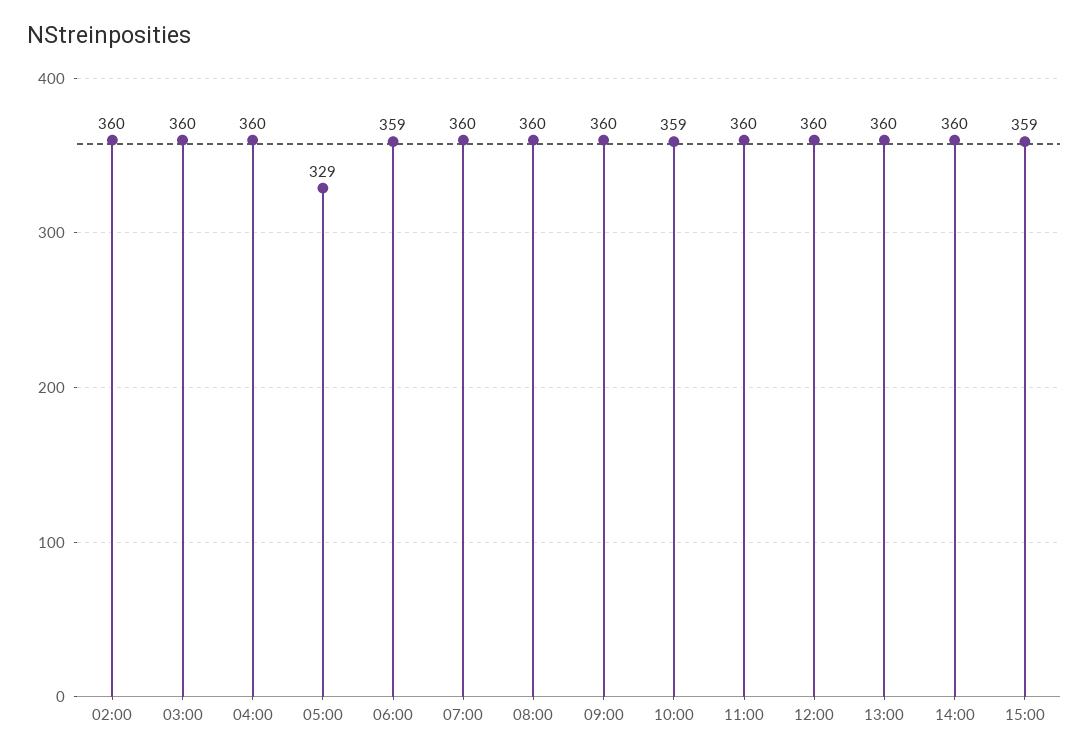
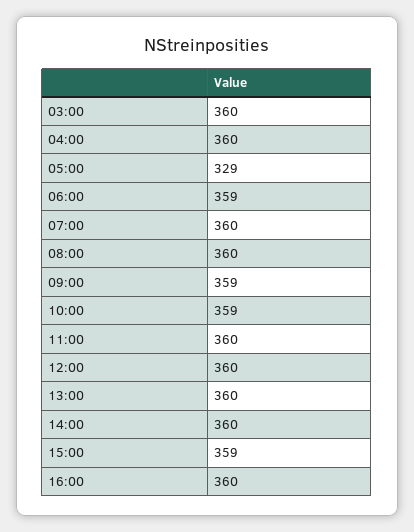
02:00: 360 -> none
09:00: 360 -> 359
16:00: none -> 360

